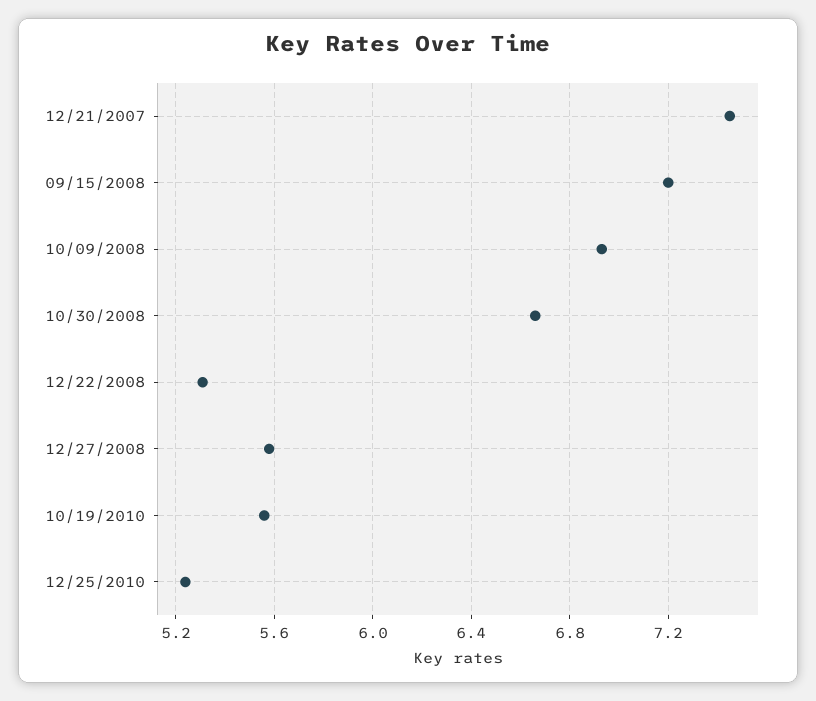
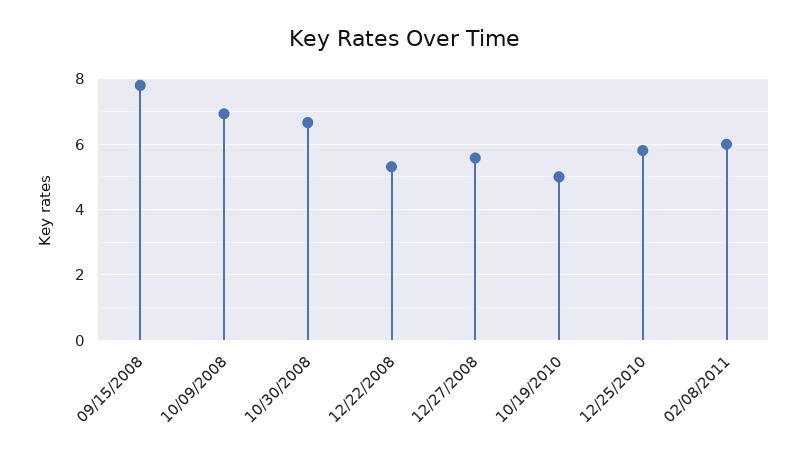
12/21/2007: 7.45 -> none
09/15/2008: 7.2 -> 7.8
10/19/2010: 5.55 -> 5
12/25/2010: 5.25 -> 5.8
02/08/2011: none -> 6

